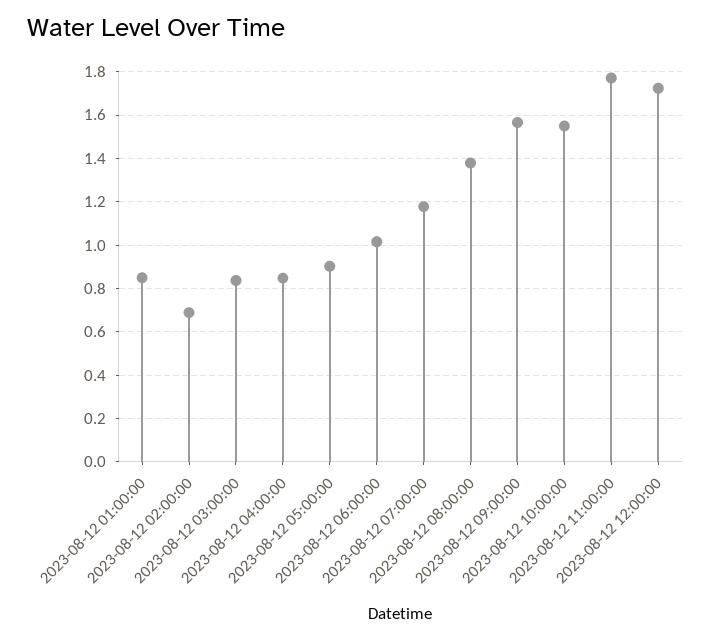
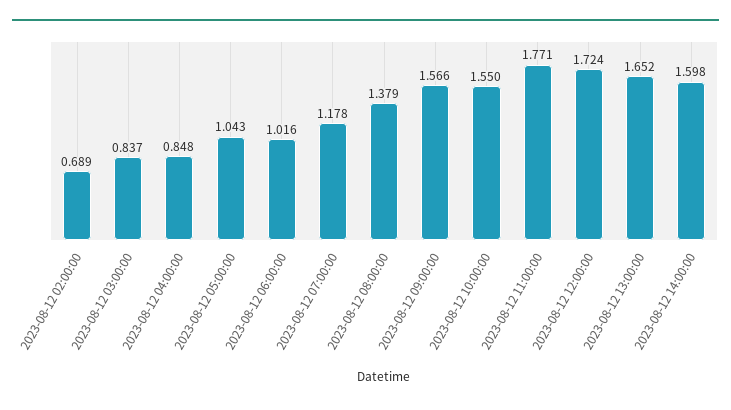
2023-08-12 01:00:00: 0.85 -> none
2023-08-12 05:00:00: 0.9 -> 1.043
2023-08-12 13:00:00: none -> 1.652
2023-08-12 14:00:00: none -> 1.598

